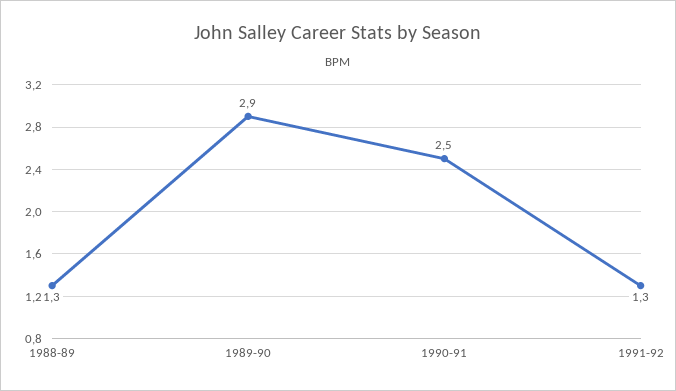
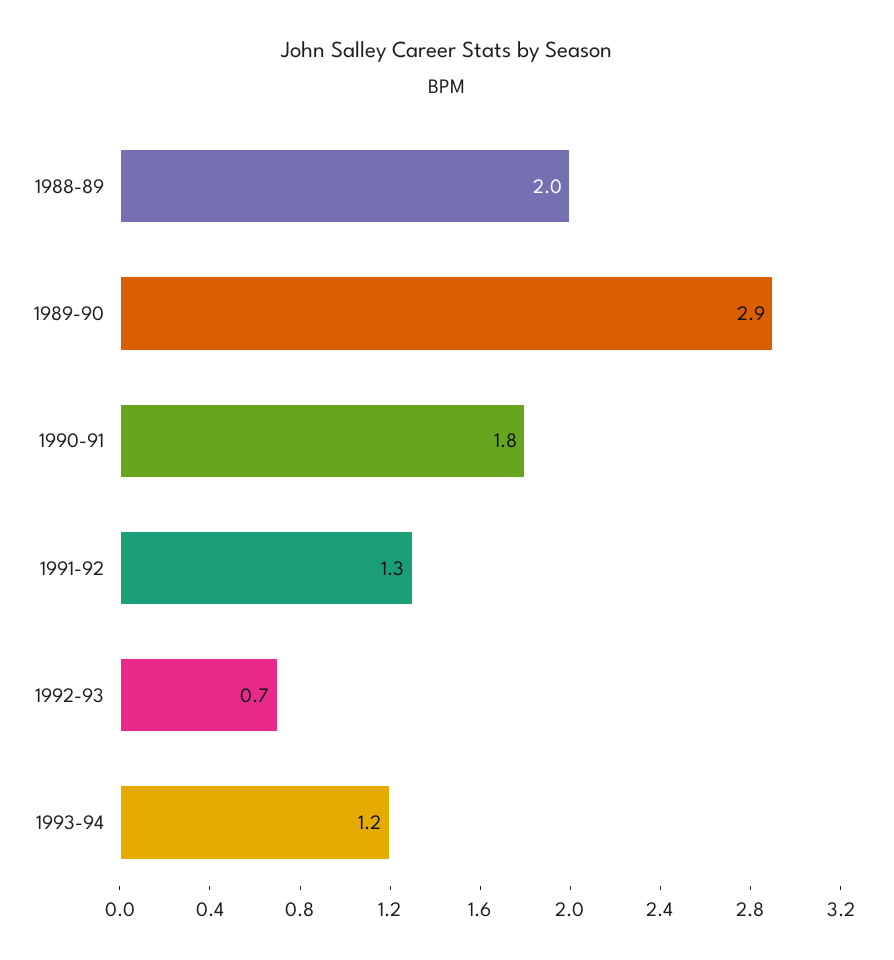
1988-89: 1.3 -> 2
1990-91: 2.5 -> 1.8
1992-93: none -> 0.7
1993-94: none -> 1.2

